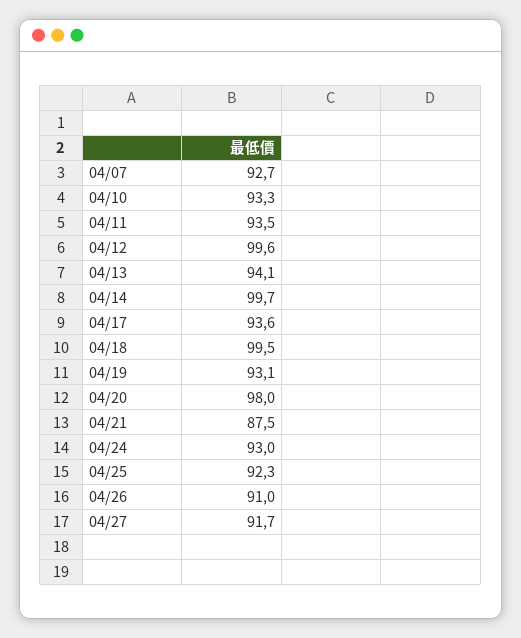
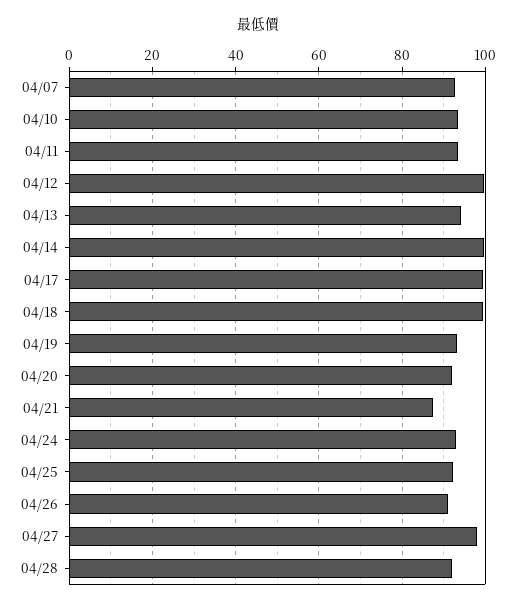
04/17: 93.6 -> 100
04/20: 98 -> 92
04/27: 91.7 -> 98
04/28: none -> 92

